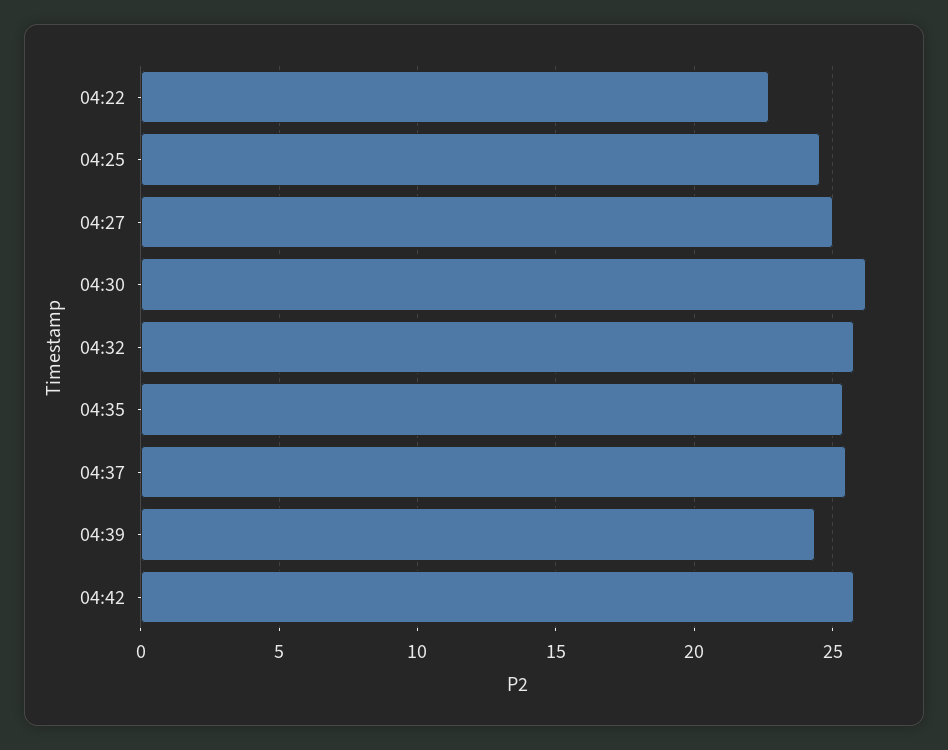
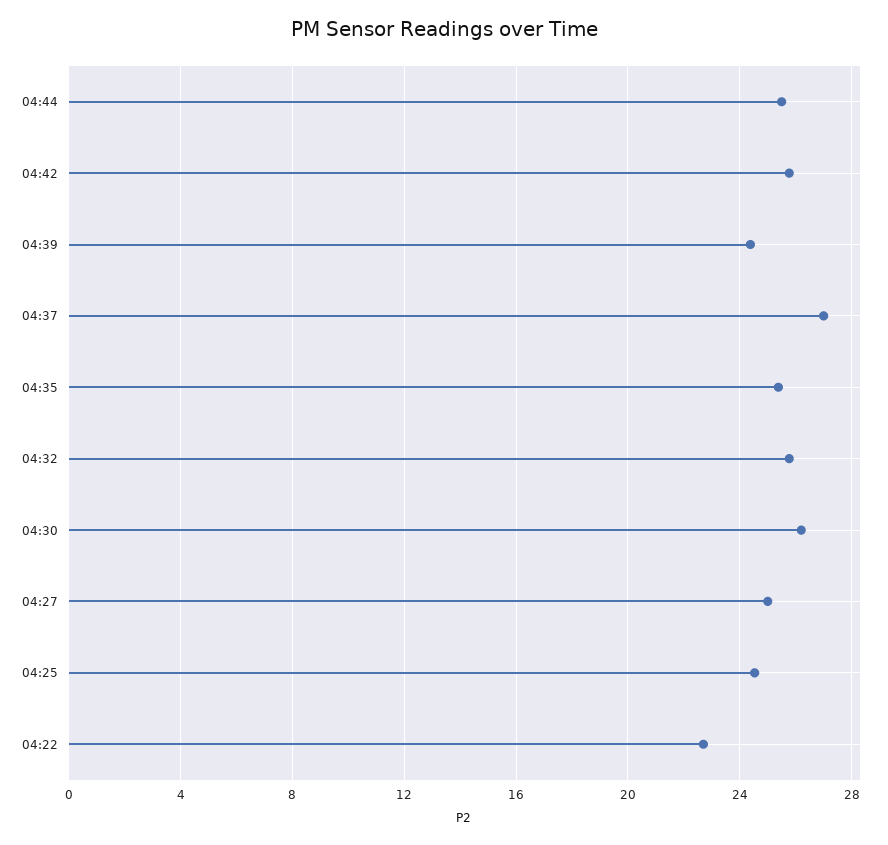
04:37: 25.5 -> 27
04:44: none -> 25.5

